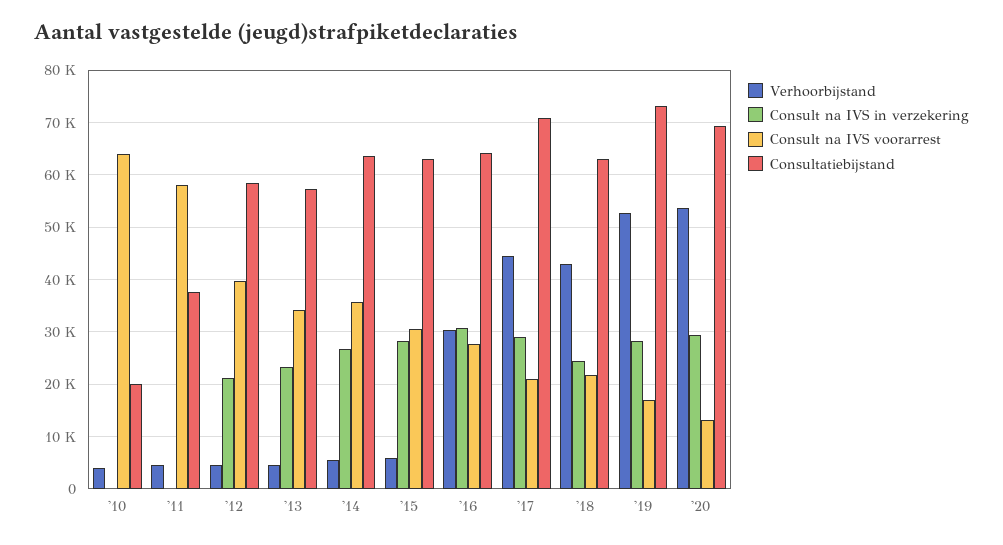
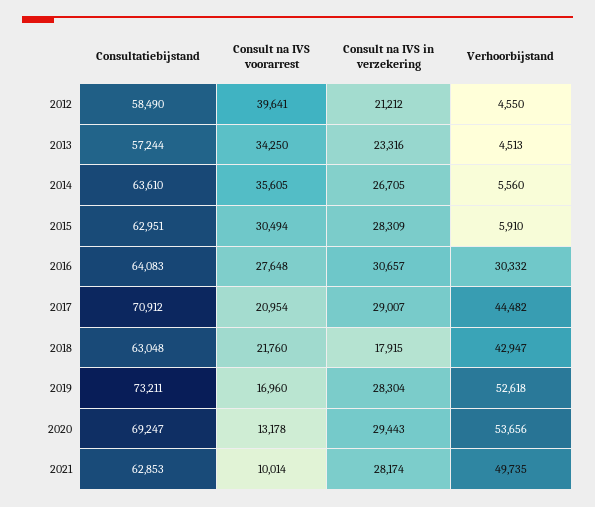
Verhoorbijstand, '10: 4000 -> none
Consult na IVS in verzekering, '10: 0 -> none
Consult na IVS voorarrest, '10: 64000 -> none
Consultatiebijstand, '10: 20000 -> none
Verhoorbijstand, '11: 4000 -> none
Consult na IVS in verzekering, '11: 0 -> none
Consult na IVS voorarrest, '11: 58000 -> none
Consultatiebijstand, '11: 38000 -> none
Consult na IVS in verzekering, '18: 24000 -> 17915
Consultatiebijstand, 2021: none -> 62853
Consult na IVS voorarrest, 2021: none -> 10014
Consult na IVS in verzekering, 2021: none -> 28174
Verhoorbijstand, 2021: none -> 49735

